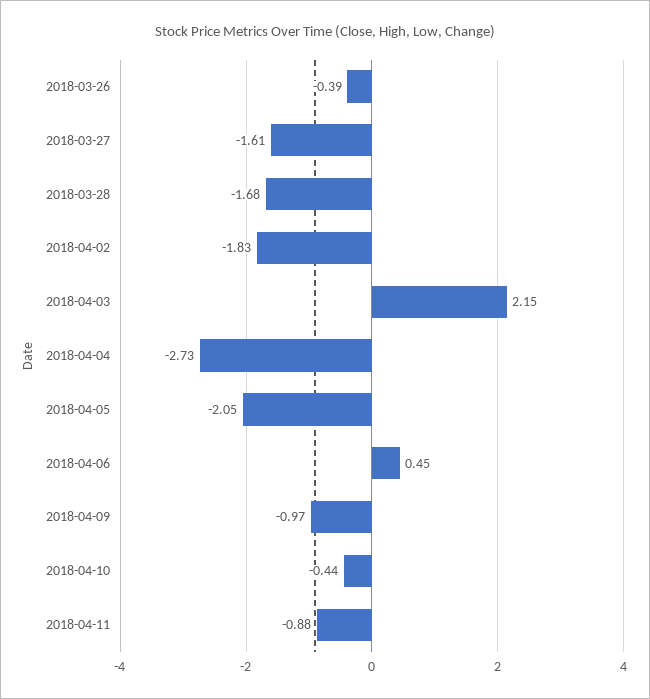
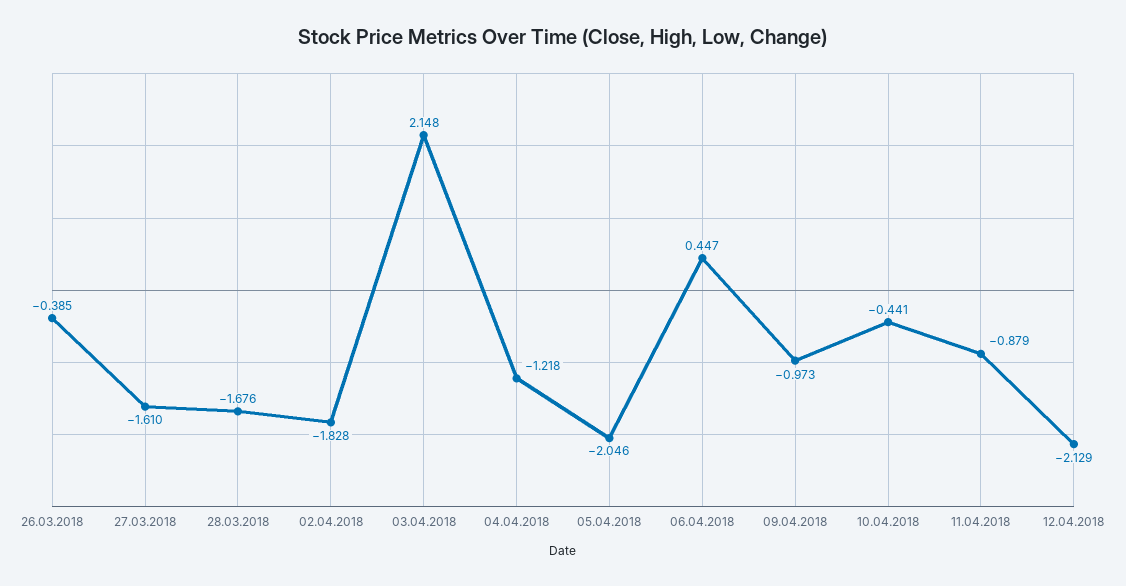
2018-04-04: -2.73 -> -1.218
12.04.2018: none -> -2.129

